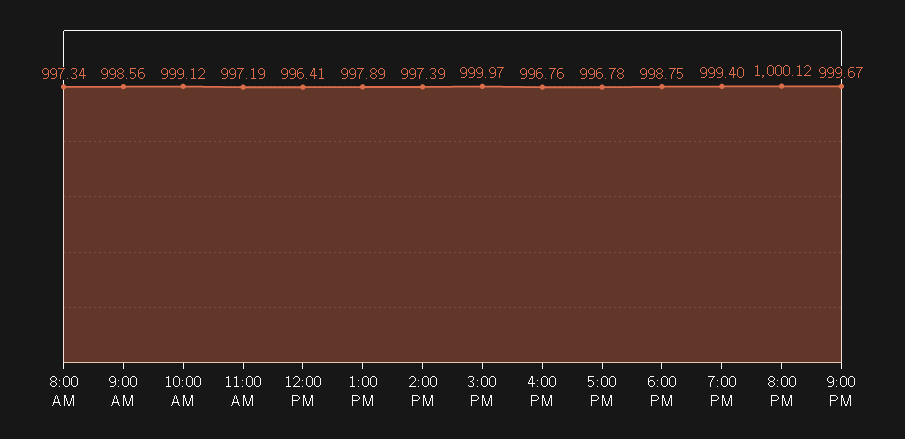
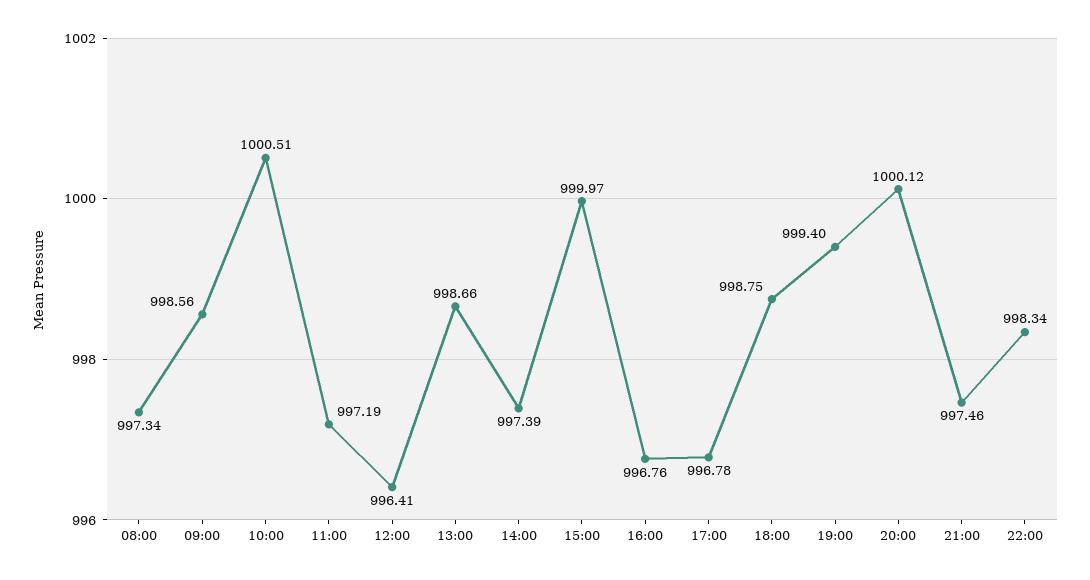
10:00 AM: 999.12 -> 1000.51
1:00 PM: 997.89 -> 998.66
9:00 PM: 999.67 -> 997.46
22:00: none -> 998.34

